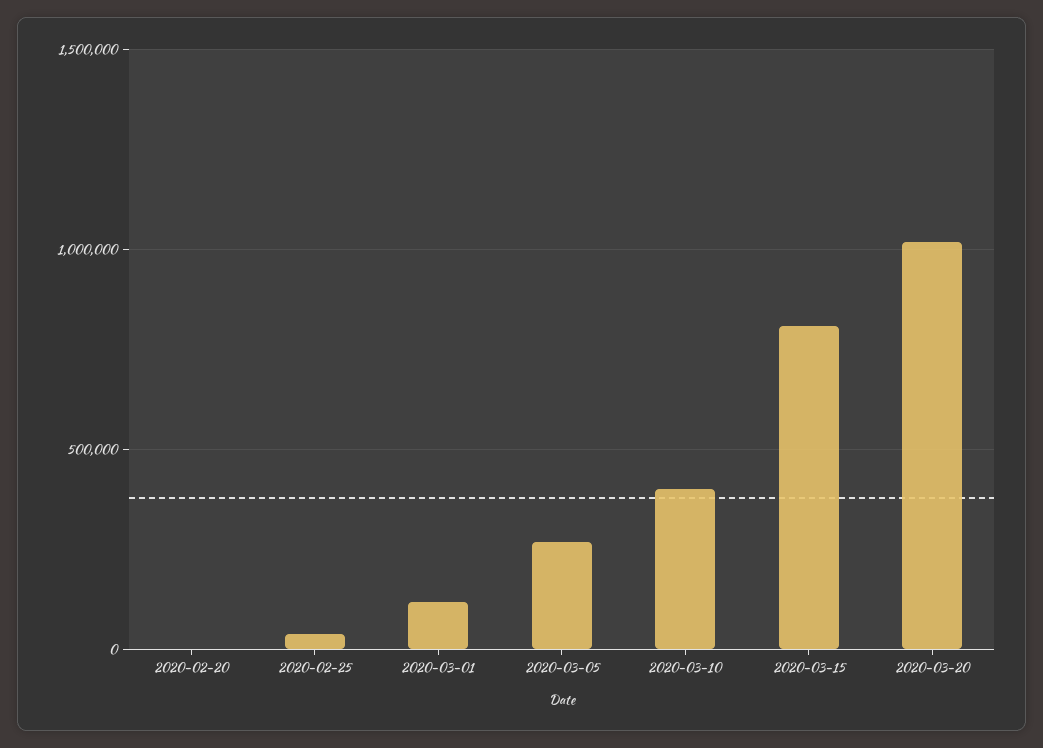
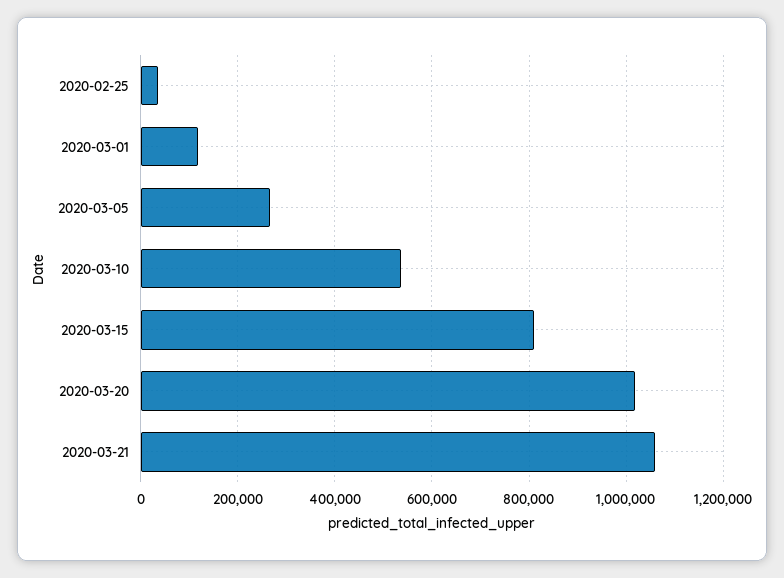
2020-02-20: 0 -> none
2020-03-10: 400000 -> 540000
2020-03-21: none -> 1060000

